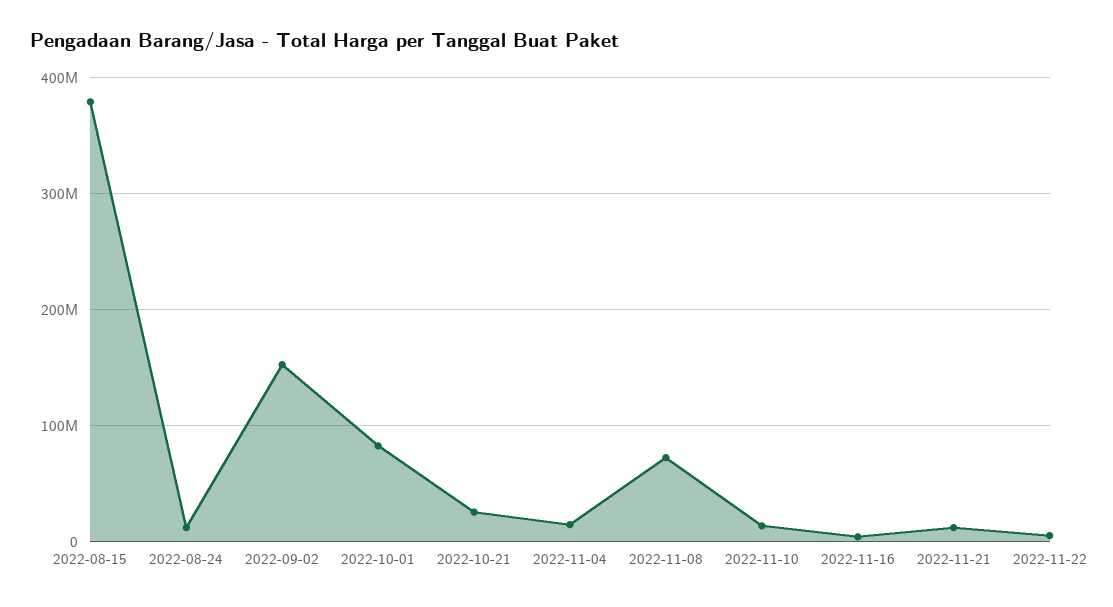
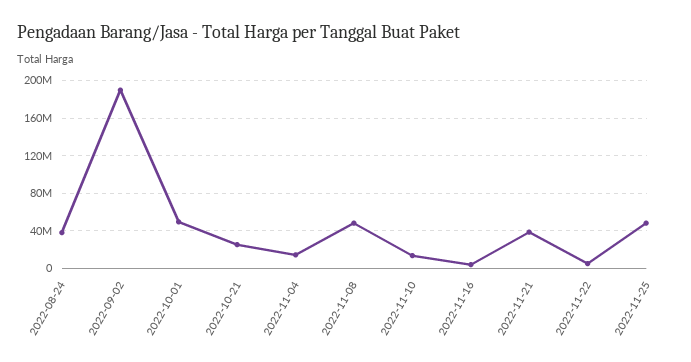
2022-08-15: 380000000 -> none
2022-08-24: 10000000 -> 40000000
2022-09-02: 150000000 -> 190000000
2022-10-01: 80000000 -> 50000000
2022-11-08: 70000000 -> 50000000
2022-11-21: 10000000 -> 40000000
2022-11-25: none -> 50000000

